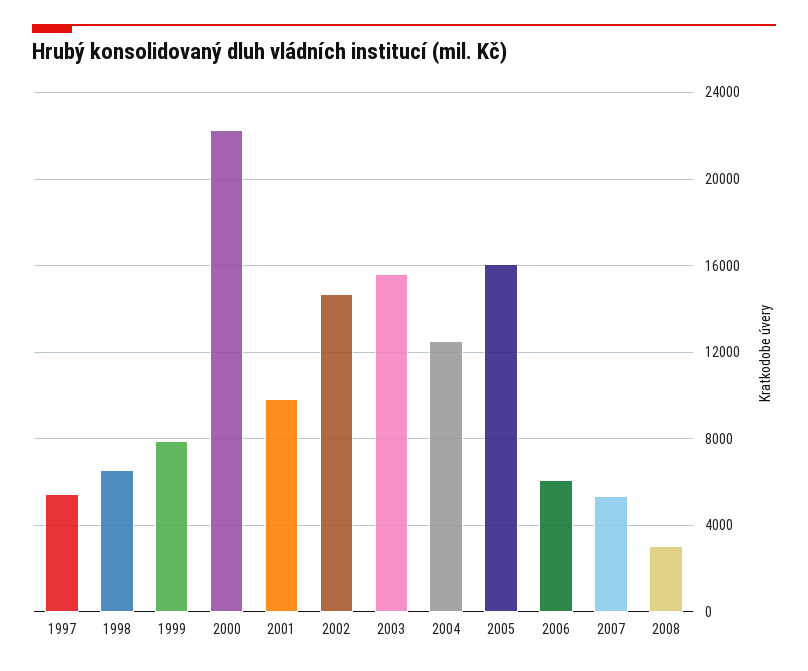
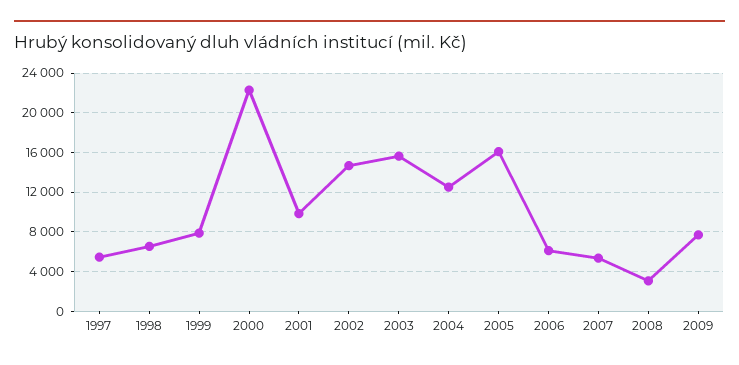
2009: none -> 8000

